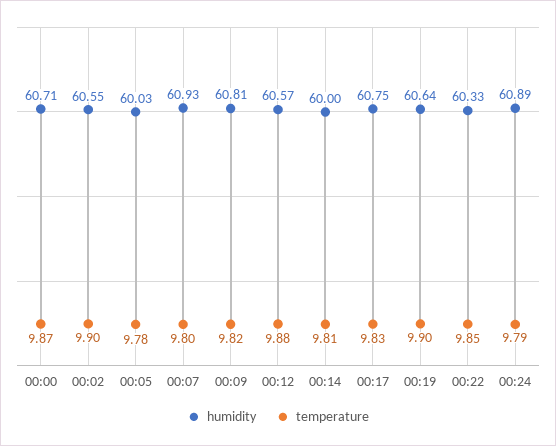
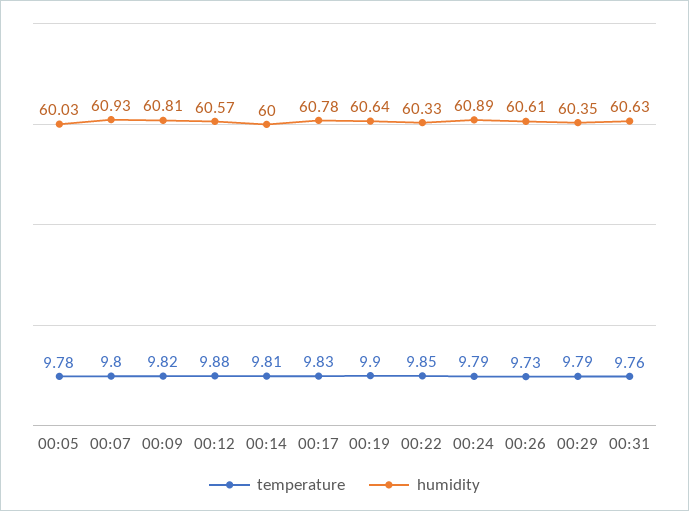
humidity, 00:00: 60.71 -> none
temperature, 00:00: 9.87 -> none
humidity, 00:02: 60.55 -> none
temperature, 00:02: 9.9 -> none
humidity, 00:17: 60.75 -> 60.78
temperature, 00:26: none -> 9.73
humidity, 00:26: none -> 60.61
temperature, 00:29: none -> 9.79
humidity, 00:29: none -> 60.35
temperature, 00:31: none -> 9.76
humidity, 00:31: none -> 60.63

